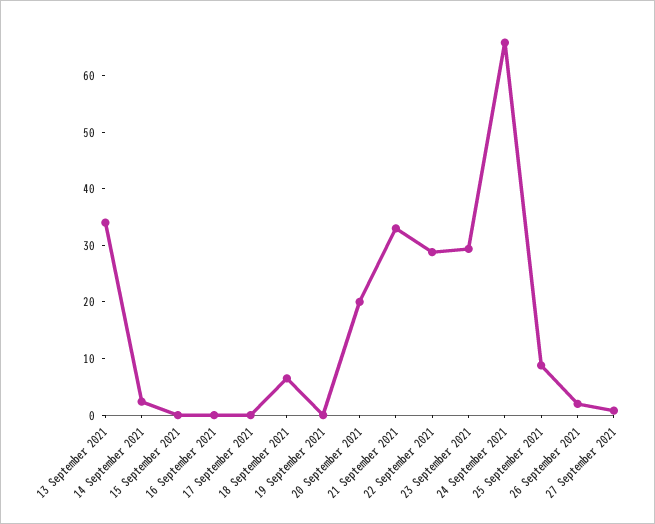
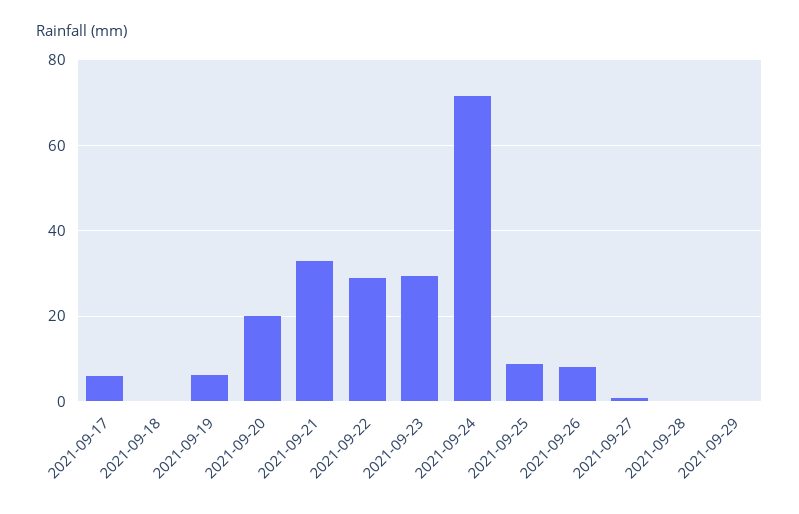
13 September 2021: 34 -> none
14 September 2021: 2 -> none
15 September 2021: 0 -> none
16 September 2021: 0 -> none
17 September 2021: 0 -> 6
18 September 2021: 6 -> 0
19 September 2021: 0 -> 6
24 September 2021: 66 -> 72
26 September 2021: 2 -> 8
2021-09-28: none -> 0
2021-09-29: none -> 0

